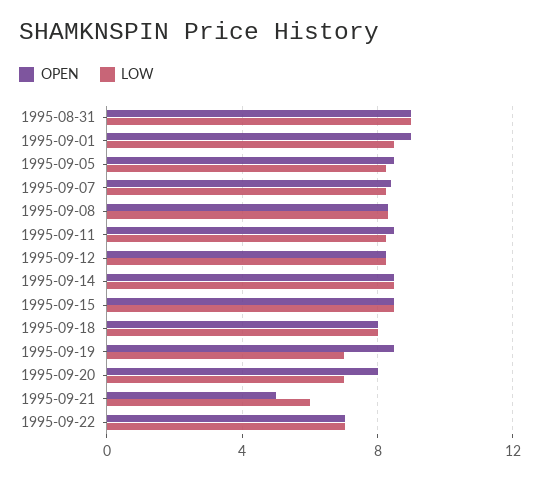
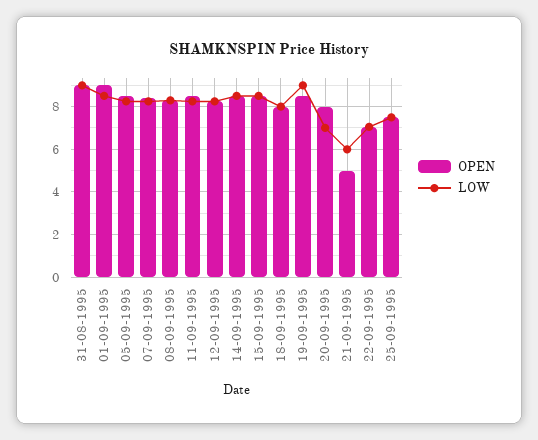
LOW, 1995-09-19: 7 -> 9
OPEN, 25-09-1995: none -> 7.5
LOW, 25-09-1995: none -> 7.5

